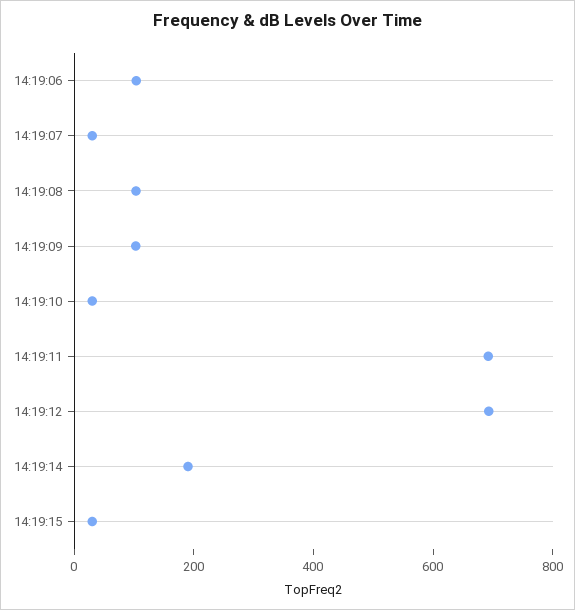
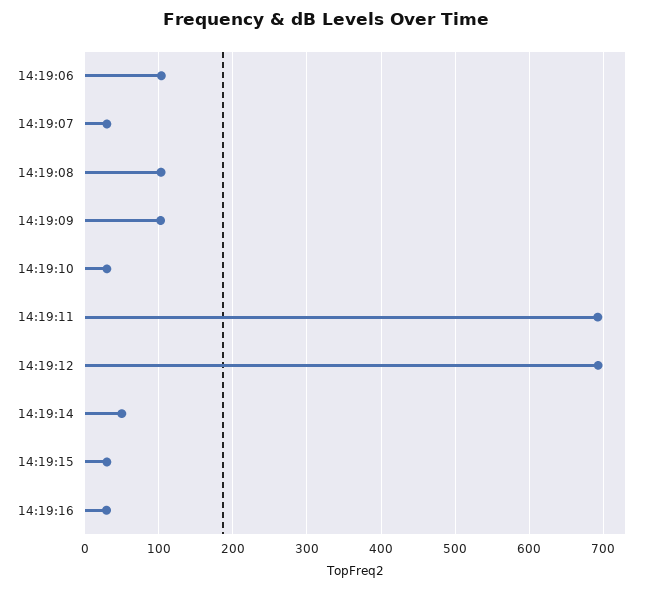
14:19:14: 200 -> 50
14:19:16: none -> 30

